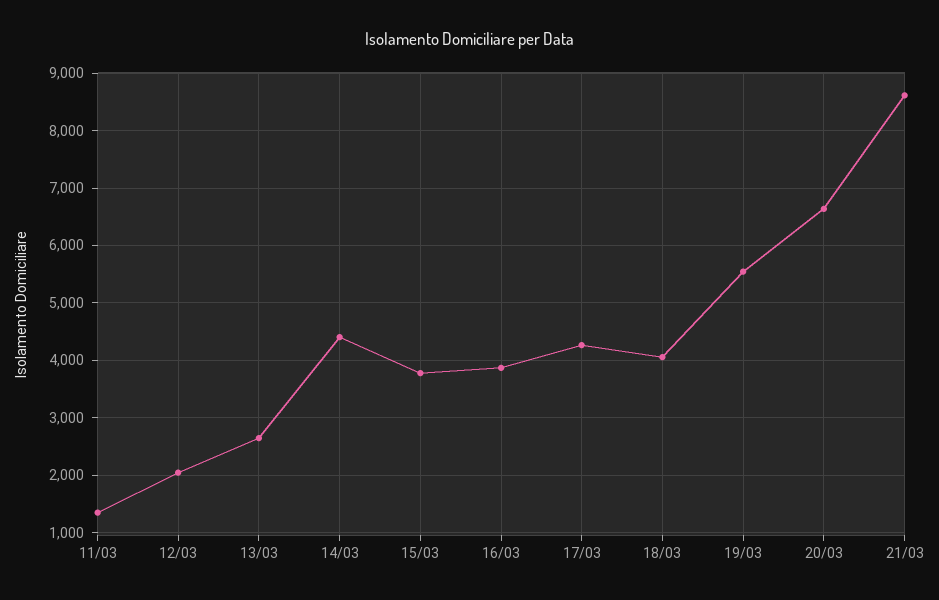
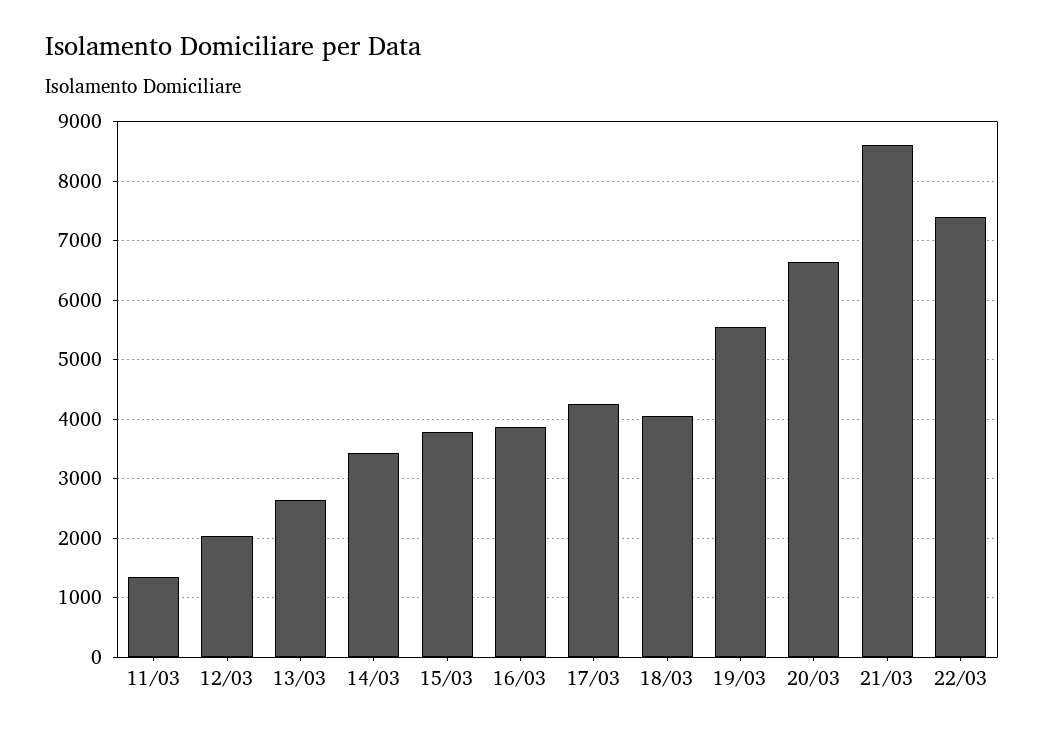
14/03: 4400 -> 3400
22/03: none -> 7400

